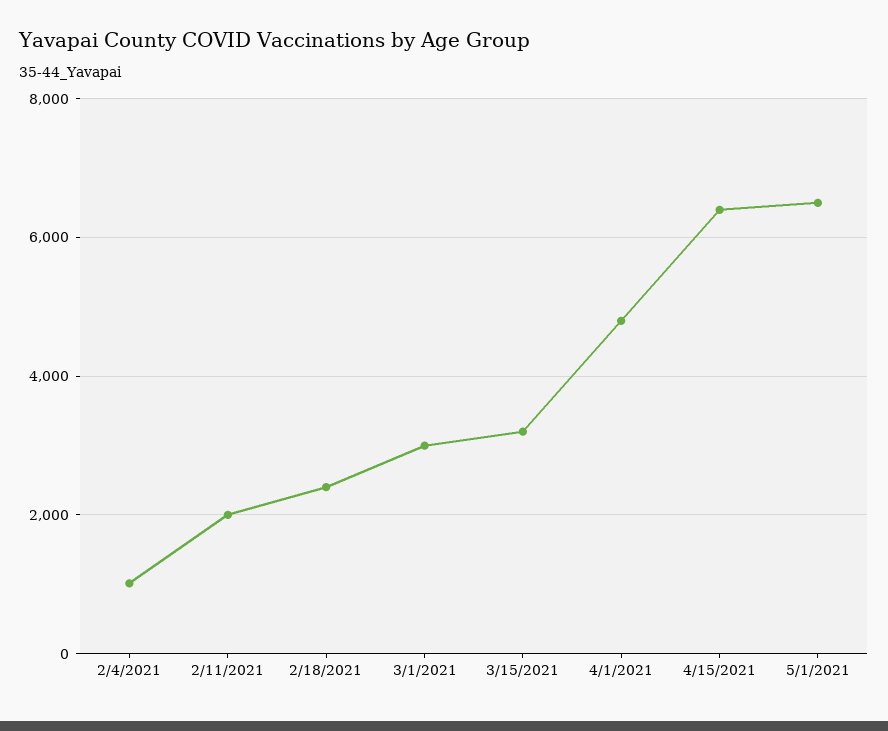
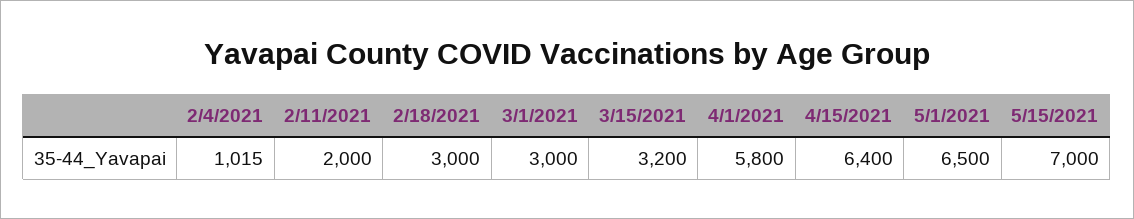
2/18/2021: 2400 -> 3000
4/1/2021: 4800 -> 5800
5/15/2021: none -> 7000

